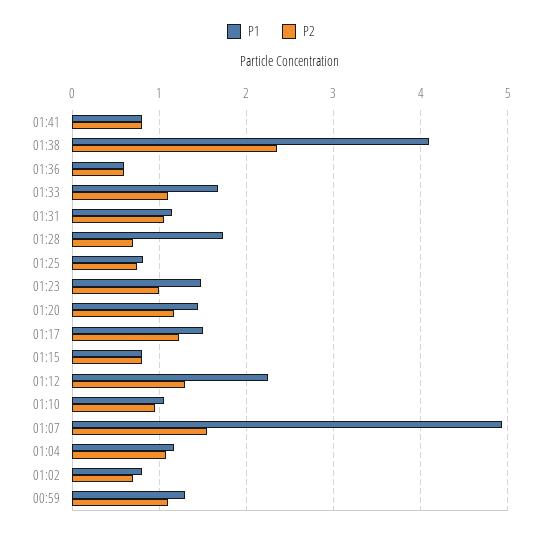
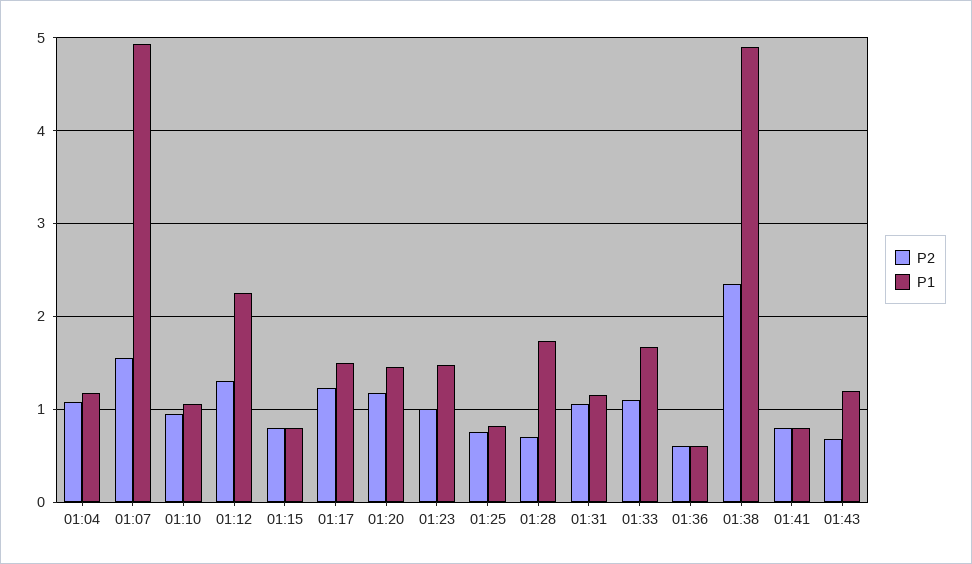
P1, 01:38: 4.1 -> 4.9
P1, 01:02: 0.8 -> none
P2, 01:02: 0.7 -> none
P1, 00:59: 1.3 -> none
P2, 00:59: 1.1 -> none
P2, 01:43: none -> 0.7
P1, 01:43: none -> 1.2

